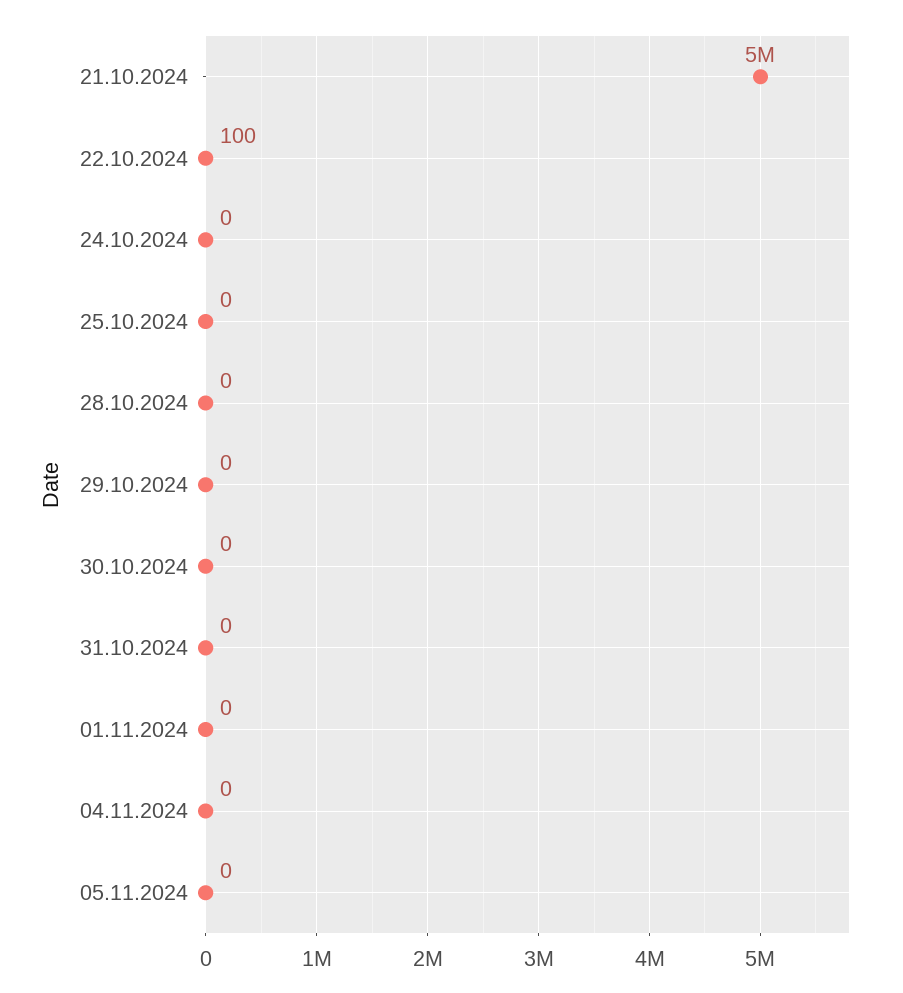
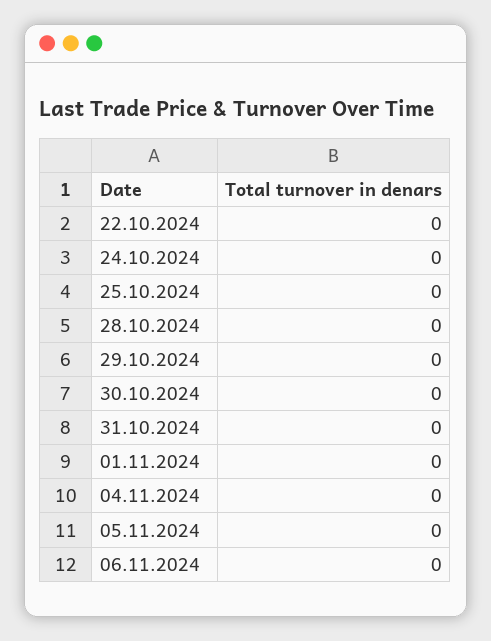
21.10.2024: 5000000 -> none
22.10.2024: 100 -> 0
06.11.2024: none -> 0

